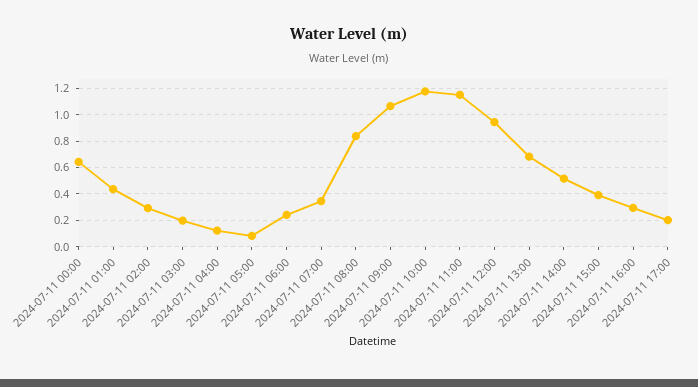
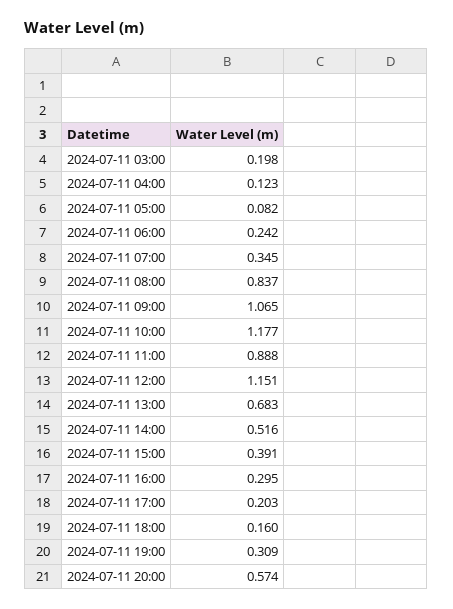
2024-07-11 00:00: 0.65 -> none
2024-07-11 01:00: 0.45 -> none
2024-07-11 02:00: 0.3 -> none
2024-07-11 11:00: 1.15 -> 0.888
2024-07-11 12:00: 0.95 -> 1.151
2024-07-11 18:00: none -> 0.16
2024-07-11 19:00: none -> 0.309
2024-07-11 20:00: none -> 0.574

